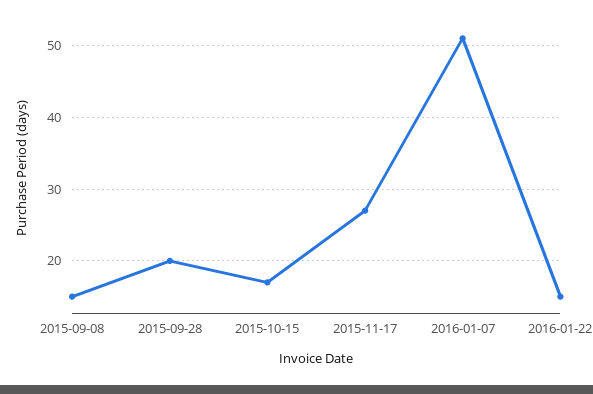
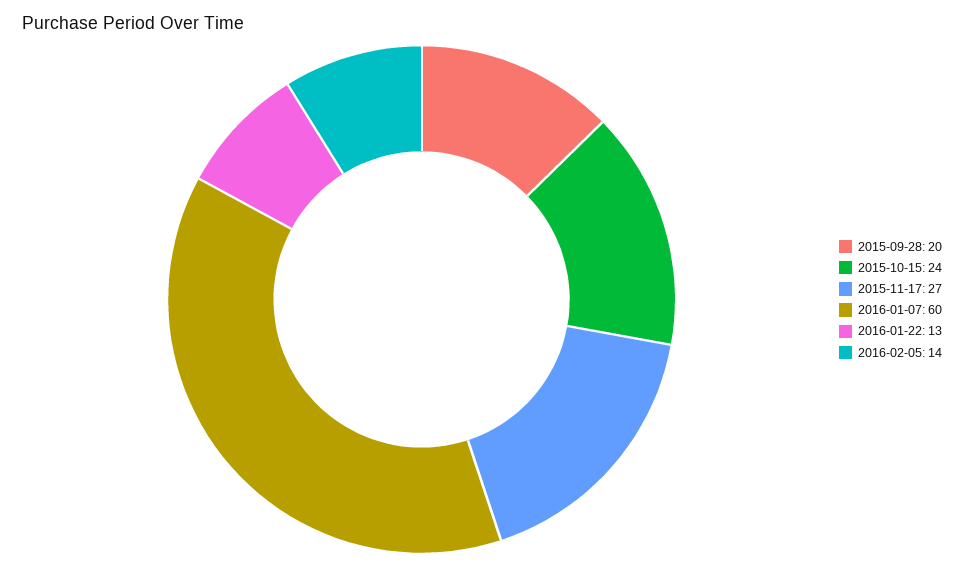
2015-09-08: 15 -> none
2015-10-15: 17 -> 24
2016-01-07: 51 -> 60
2016-01-22: 15 -> 13
2016-02-05: none -> 14

